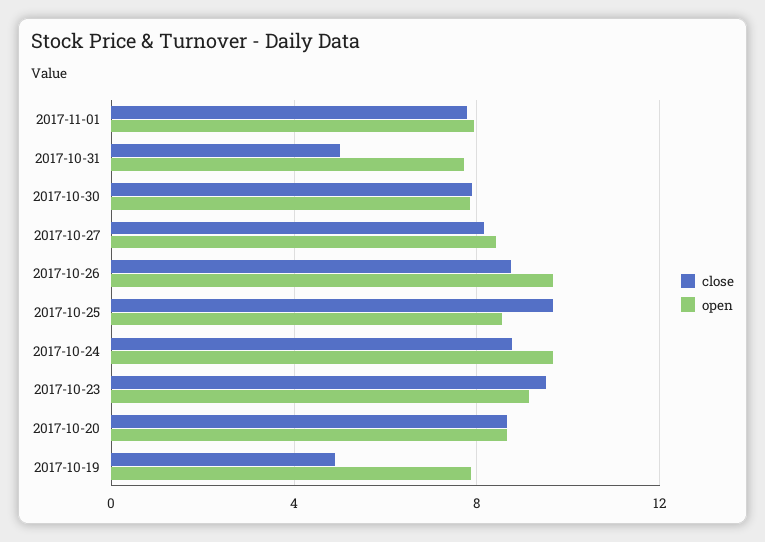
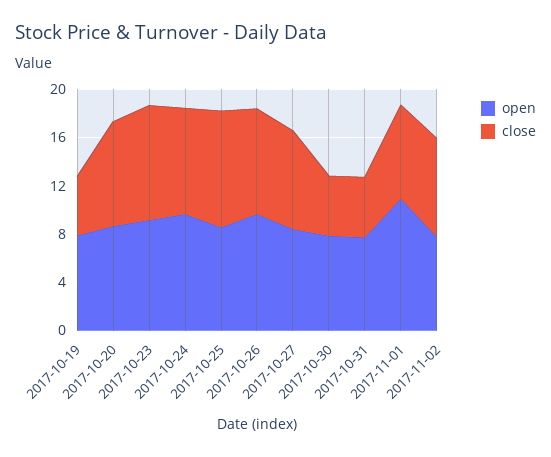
open, 2017-11-01: 8 -> 11
close, 2017-10-30: 8 -> 5
open, 2017-11-02: none -> 8
close, 2017-11-02: none -> 8

